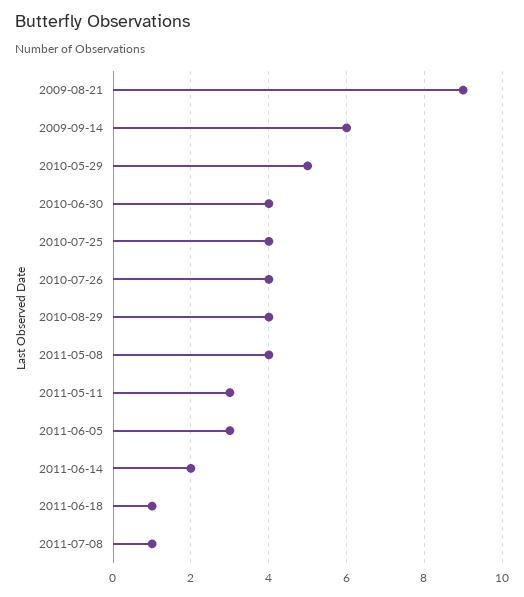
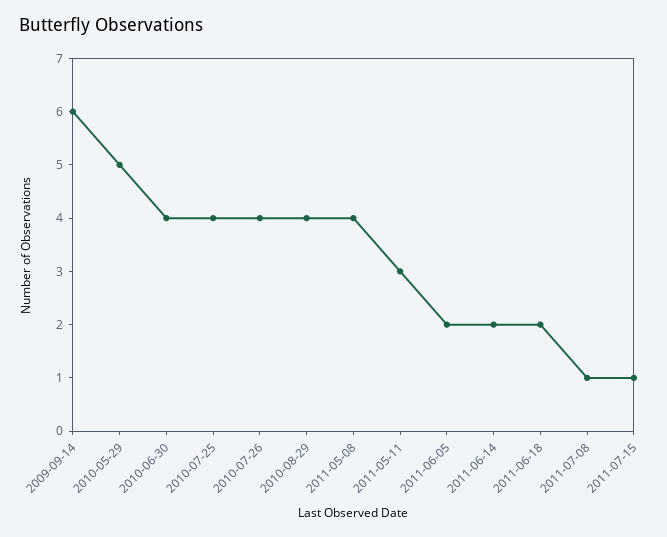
2009-08-21: 9 -> none
2011-06-05: 3 -> 2
2011-06-18: 1 -> 2
2011-07-15: none -> 1

